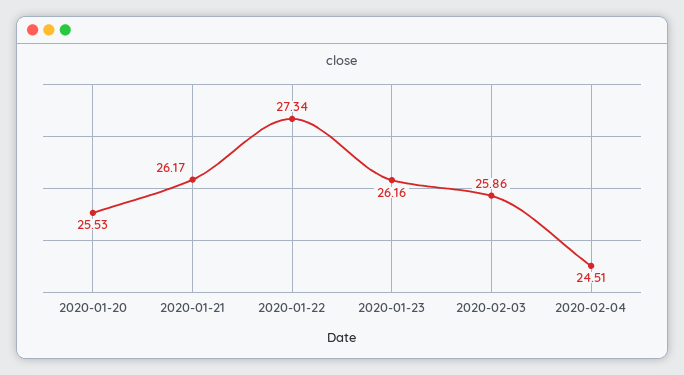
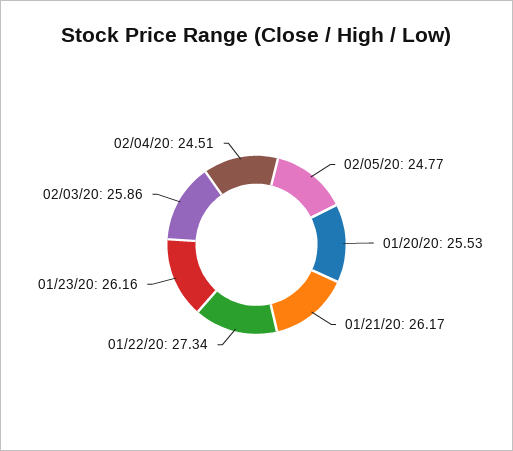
02/05/20: none -> 24.77

